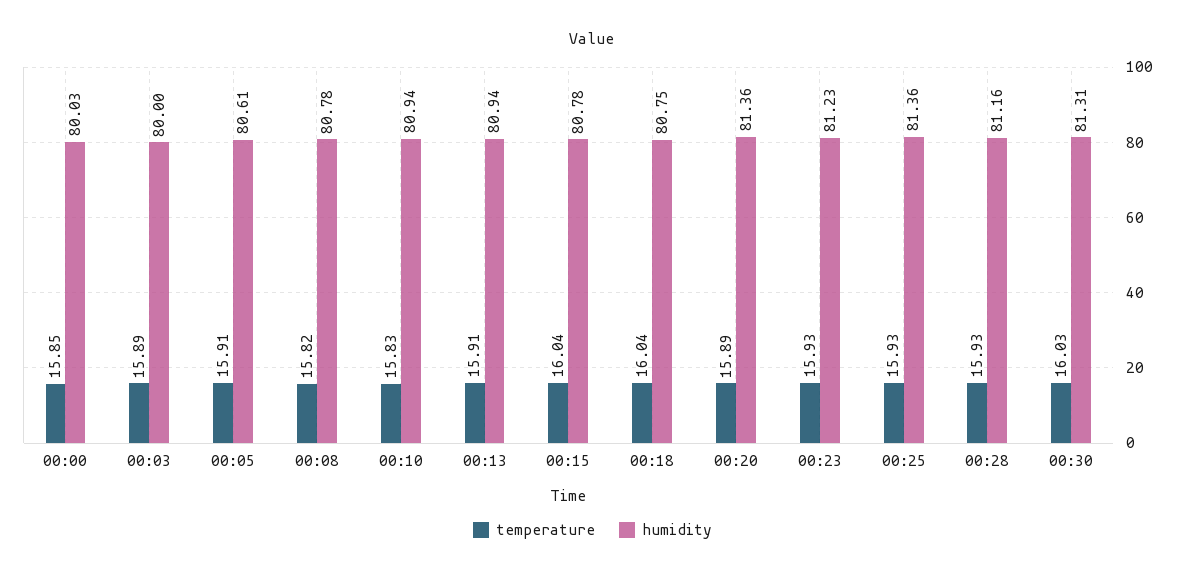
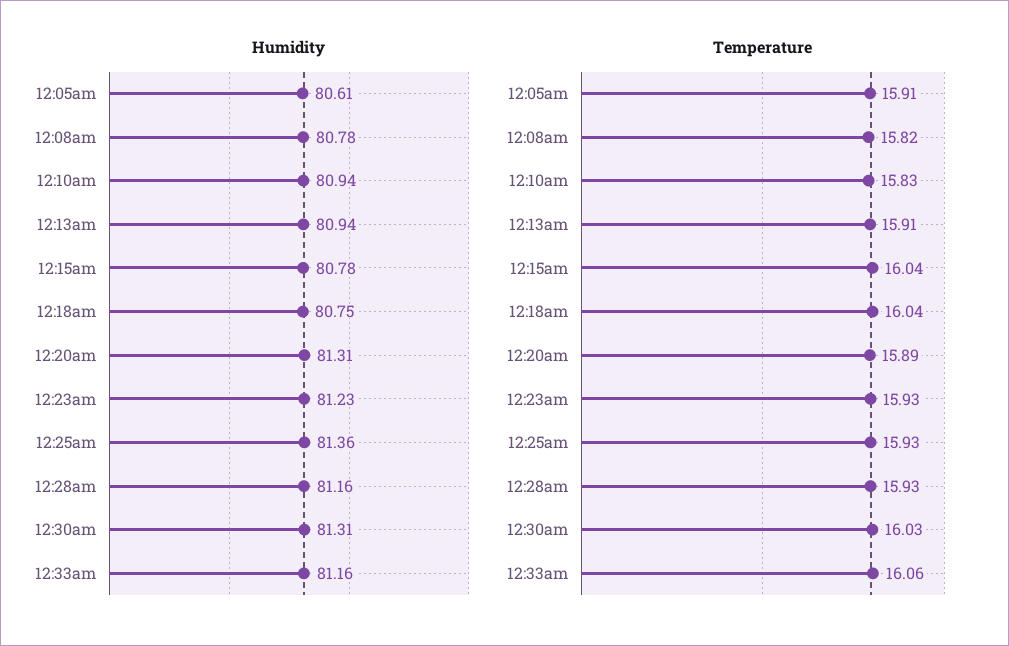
temperature, 00:00: 15.85 -> none
humidity, 00:00: 80.03 -> none
temperature, 00:03: 15.89 -> none
humidity, 00:03: 80 -> none
humidity, 00:20: 81.36 -> 81.31
humidity, 12:33am: none -> 81.16
temperature, 12:33am: none -> 16.06

